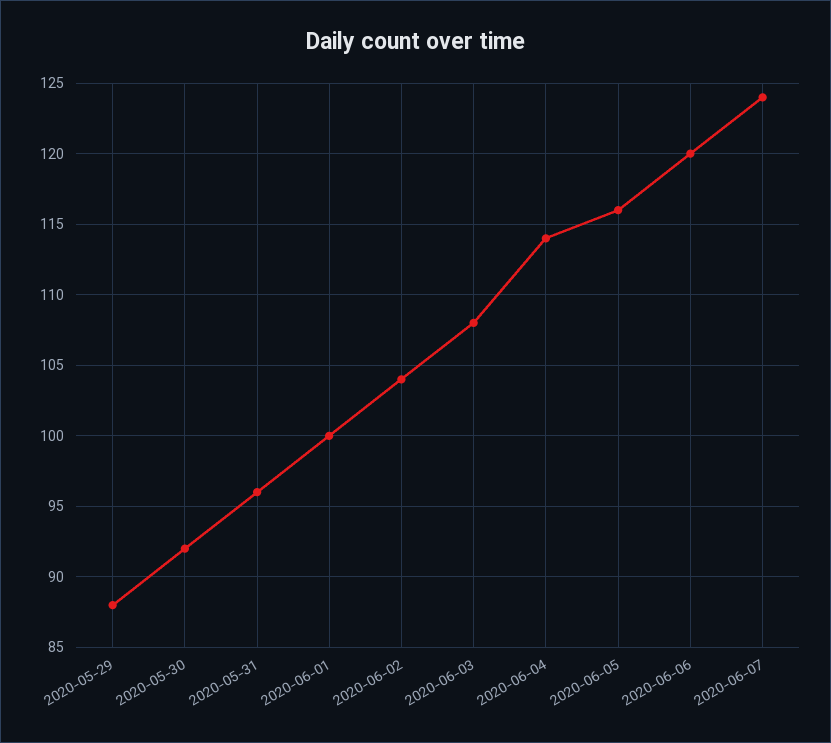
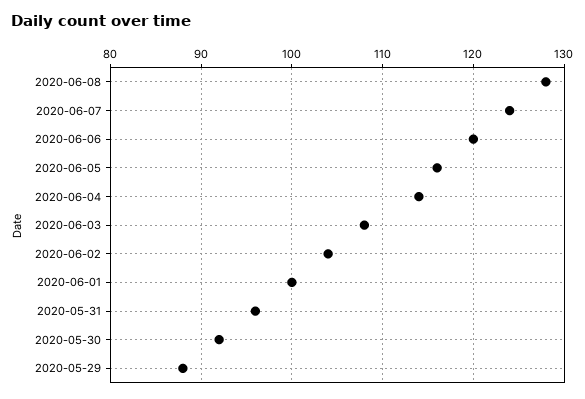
2020-06-08: none -> 128

